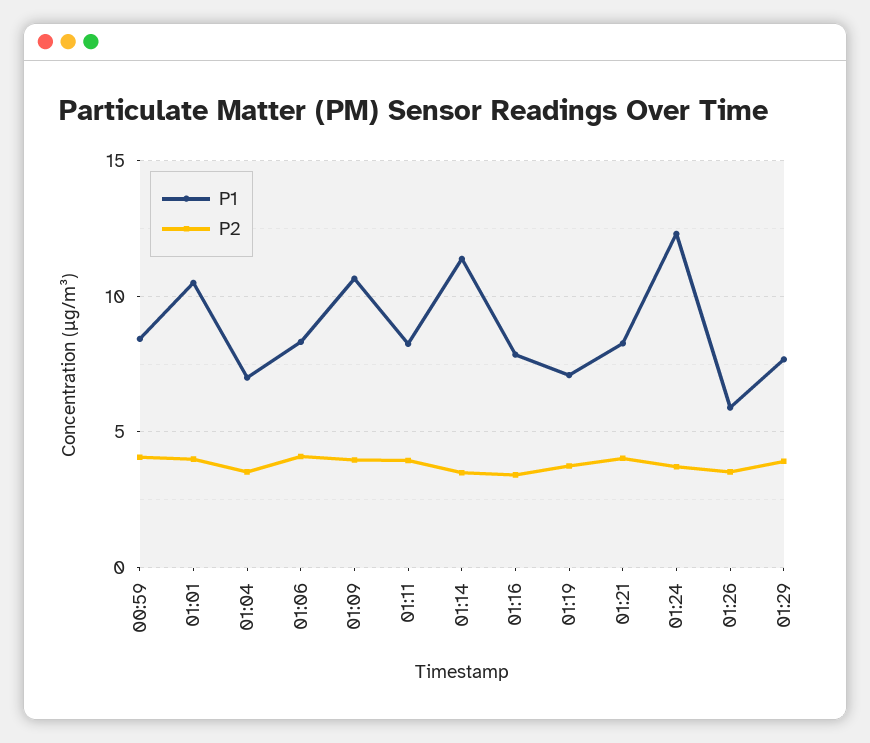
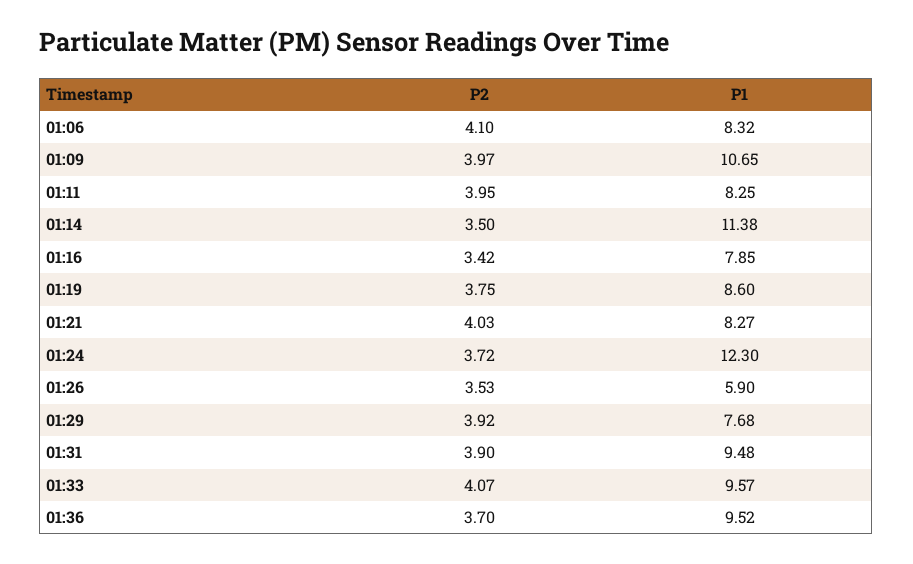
P1, 00:59: 8.5 -> none
P2, 00:59: 4 -> none
P1, 01:01: 10.5 -> none
P2, 01:01: 4 -> none
P1, 01:04: 7 -> none
P2, 01:04: 3.5 -> none
P1, 01:19: 7 -> 8.6
P2, 01:31: none -> 3.9
P1, 01:31: none -> 9.48
P2, 01:33: none -> 4.07
P1, 01:33: none -> 9.57
P2, 01:36: none -> 3.7
P1, 01:36: none -> 9.52

